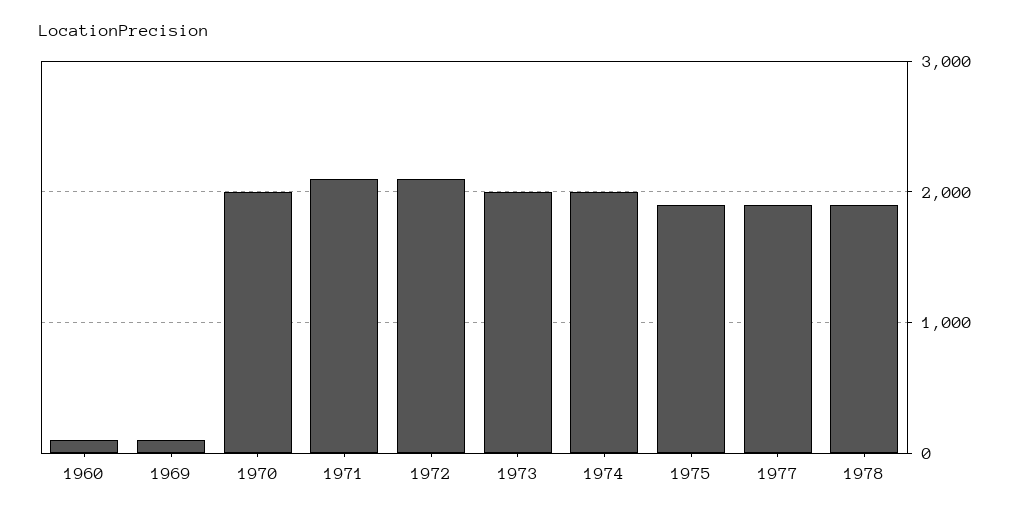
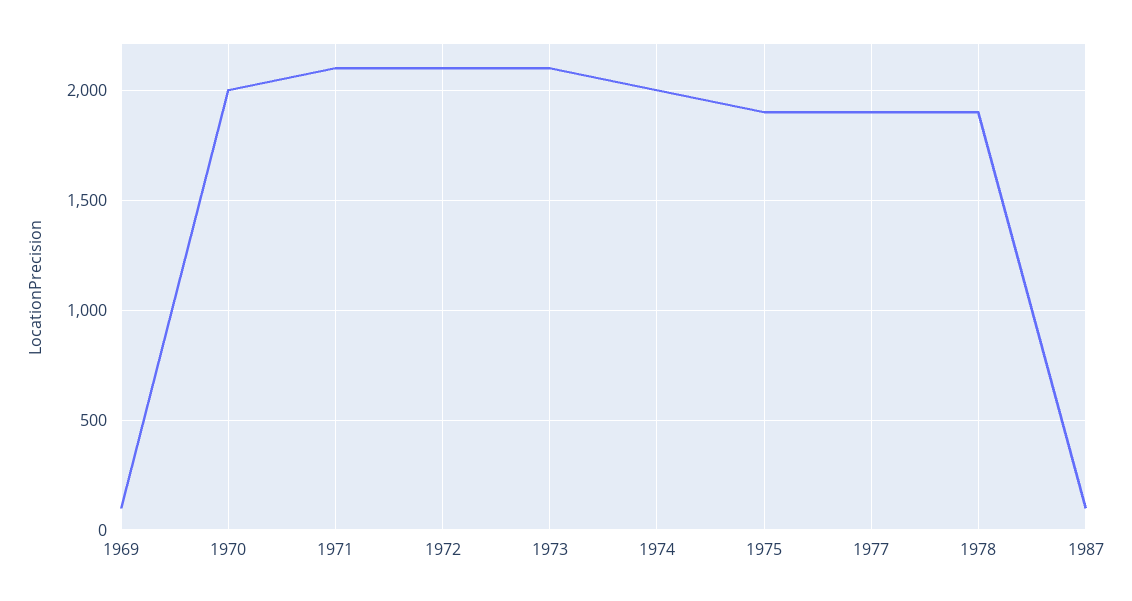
1960: 100 -> none
1973: 2000 -> 2100
1987: none -> 100

